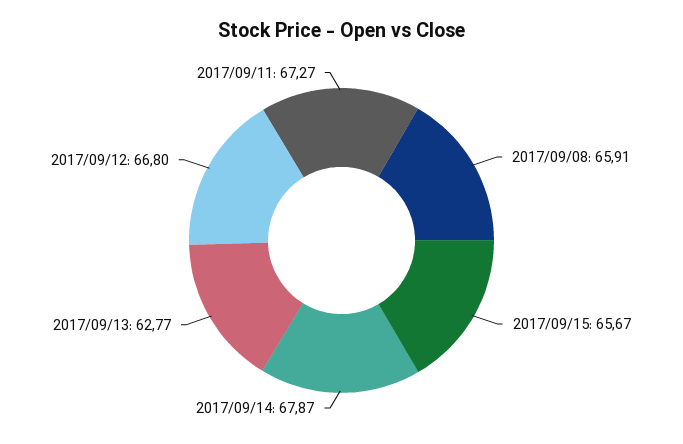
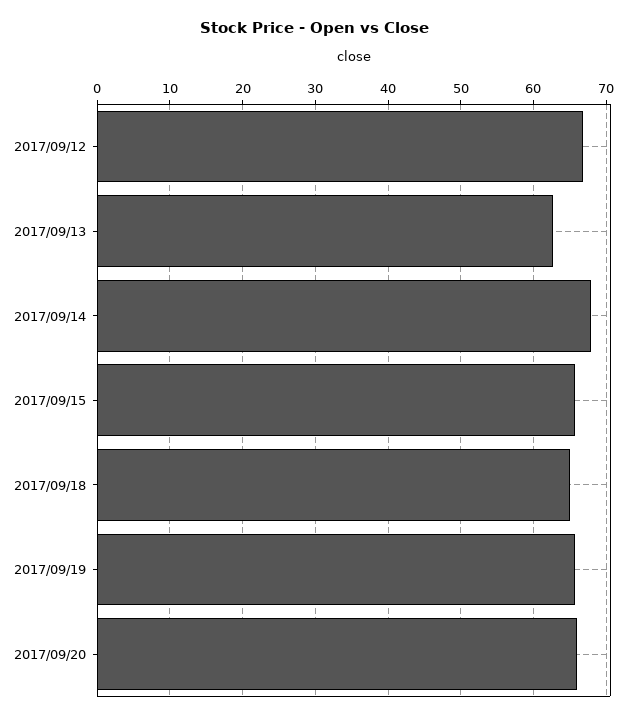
2017/09/08: 65.91 -> none
2017/09/11: 67.27 -> none
2017/09/18: none -> 65
2017/09/19: none -> 66
2017/09/20: none -> 66

